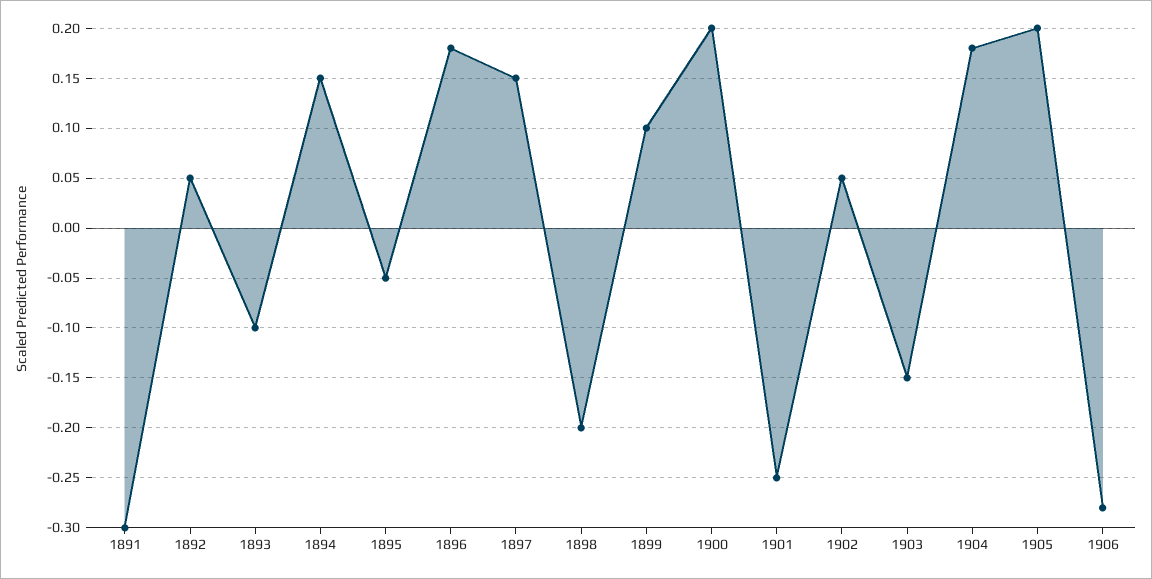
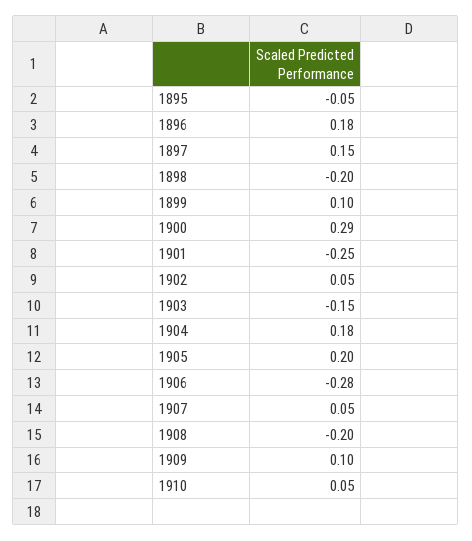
1891: -0.3 -> none
1892: 0.05 -> none
1893: -0.1 -> none
1894: 0.15 -> none
1900: 0.2 -> 0.29
1907: none -> 0.05
1908: none -> -0.2
1909: none -> 0.1
1910: none -> 0.05

